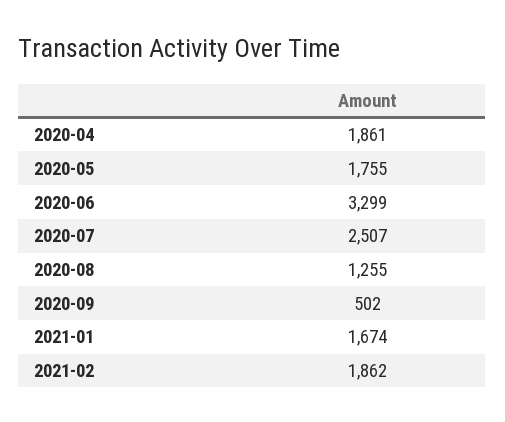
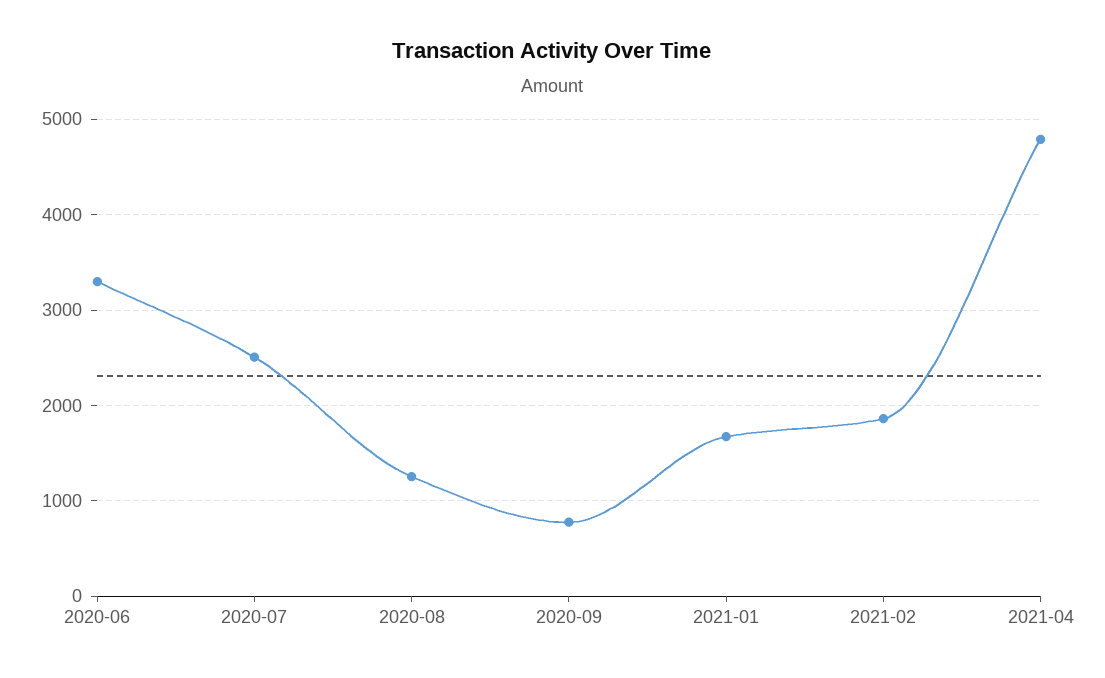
2020-04: 1861 -> none
2020-05: 1755 -> none
2020-09: 502 -> 800
2021-04: none -> 4800

